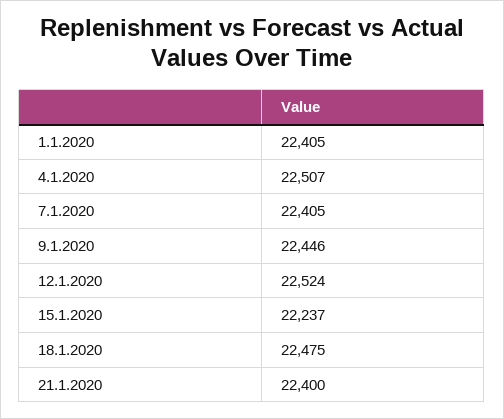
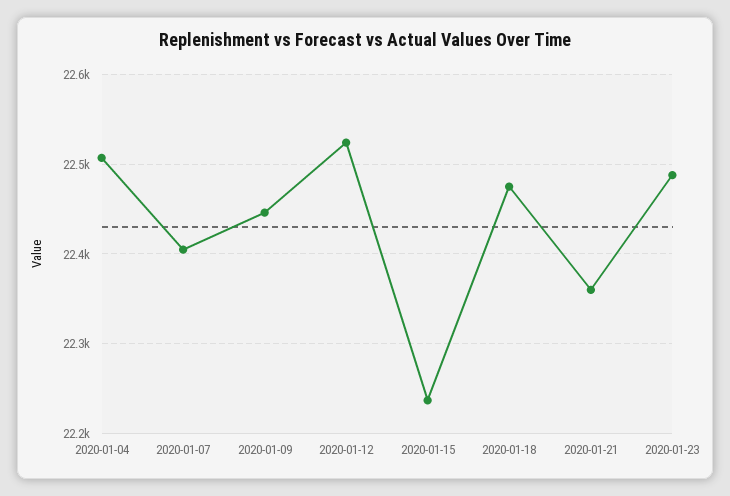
1.1.2020: 22405 -> none
21.1.2020: 22400 -> 22360
2020-01-23: none -> 22490

